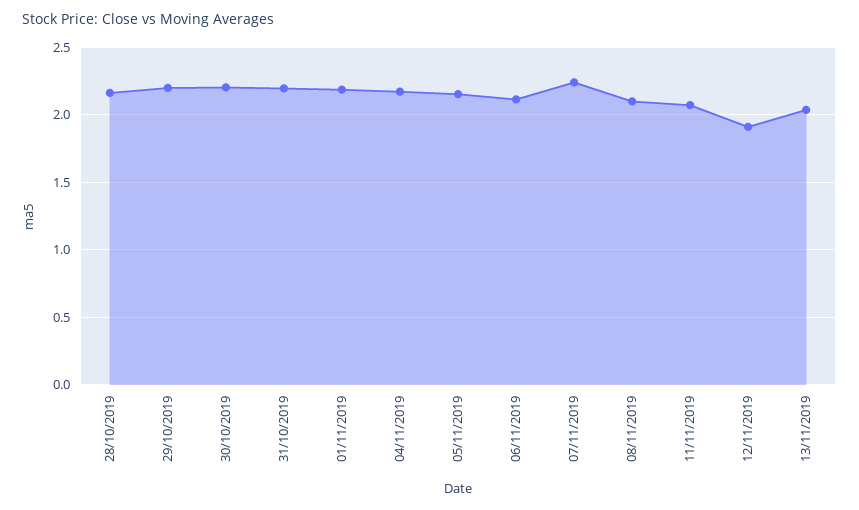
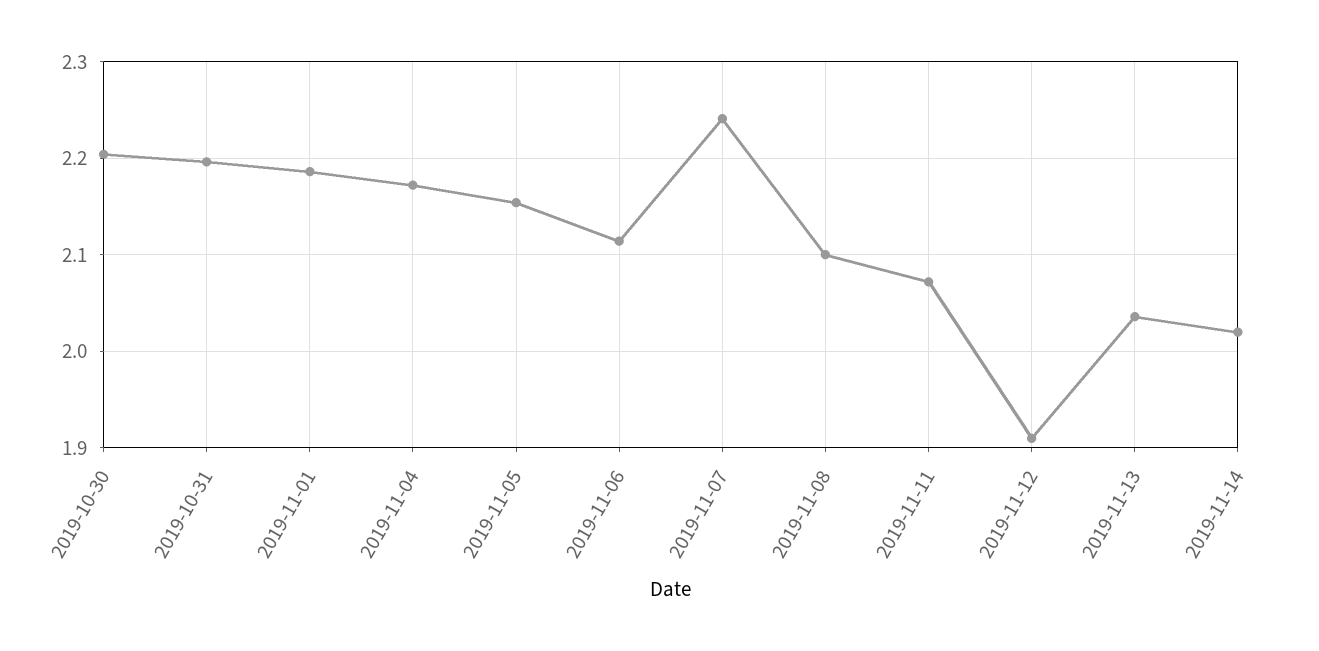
28/10/2019: 2.15 -> none
29/10/2019: 2.2 -> none
2019-11-14: none -> 2.02

